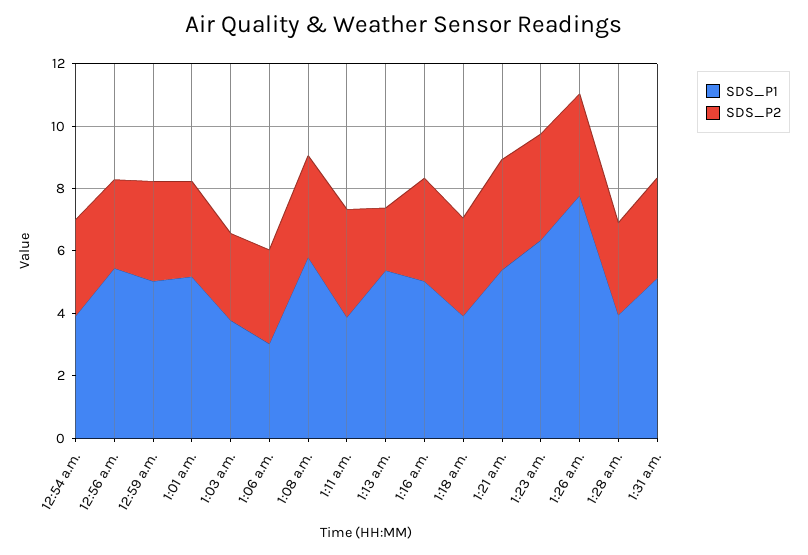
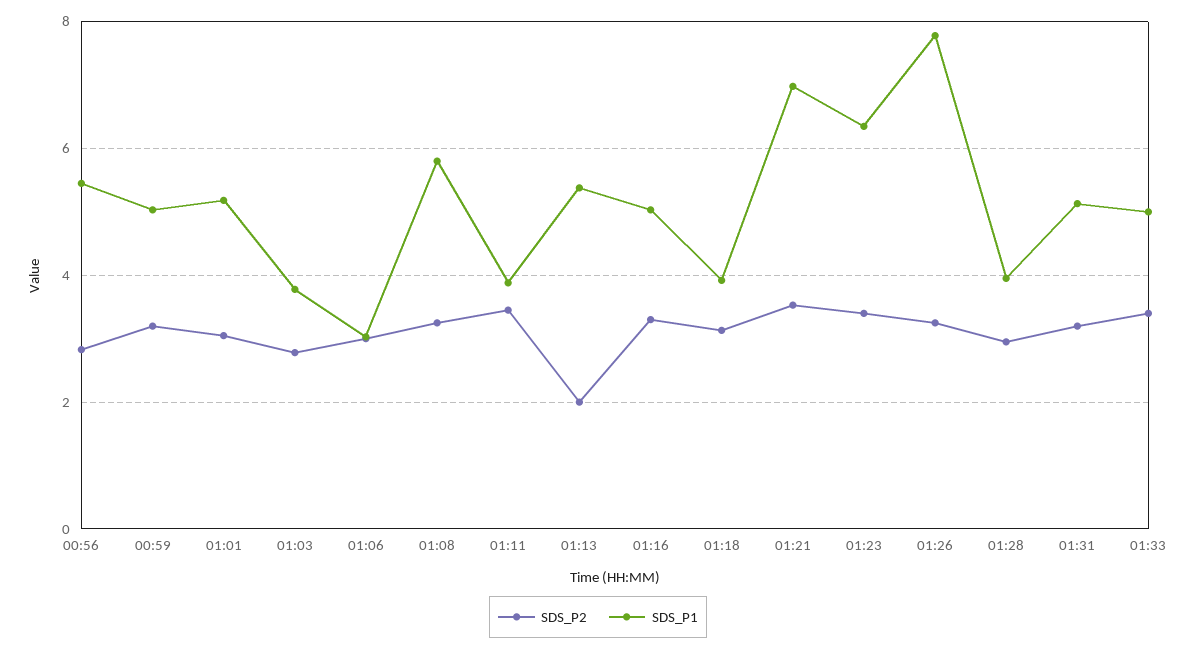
SDS_P1, 12:54 a.m.: 4 -> none
SDS_P2, 12:54 a.m.: 3 -> none
SDS_P1, 1:21 a.m.: 5.5 -> 7
SDS_P2, 01:33: none -> 3.4
SDS_P1, 01:33: none -> 5

